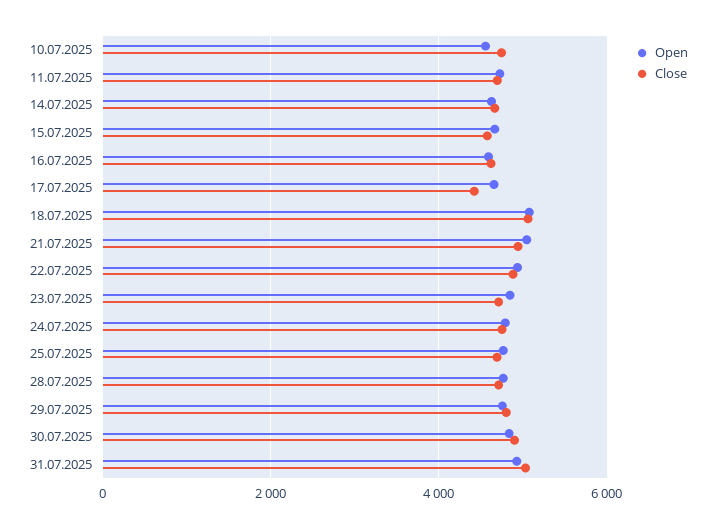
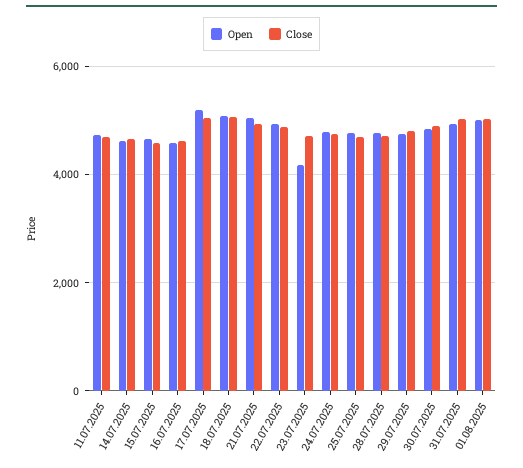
Open, 10.07.2025: 4600 -> none
Close, 10.07.2025: 4800 -> none
Open, 17.07.2025: 4600 -> 5200
Close, 17.07.2025: 4400 -> 5000
Open, 23.07.2025: 4800 -> 4200
Open, 01.08.2025: none -> 5000
Close, 01.08.2025: none -> 5000

